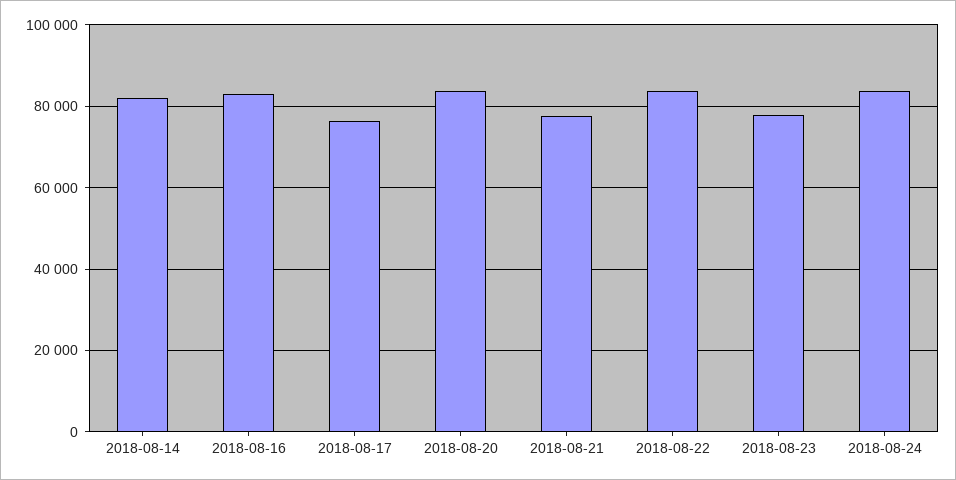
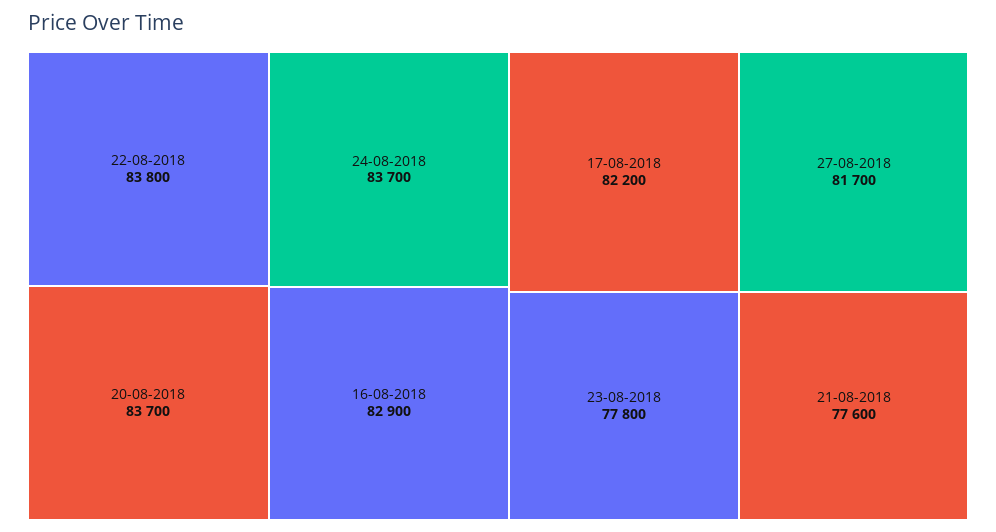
2018-08-14: 82000 -> none
2018-08-17: 76000 -> 82200
27-08-2018: none -> 81700

